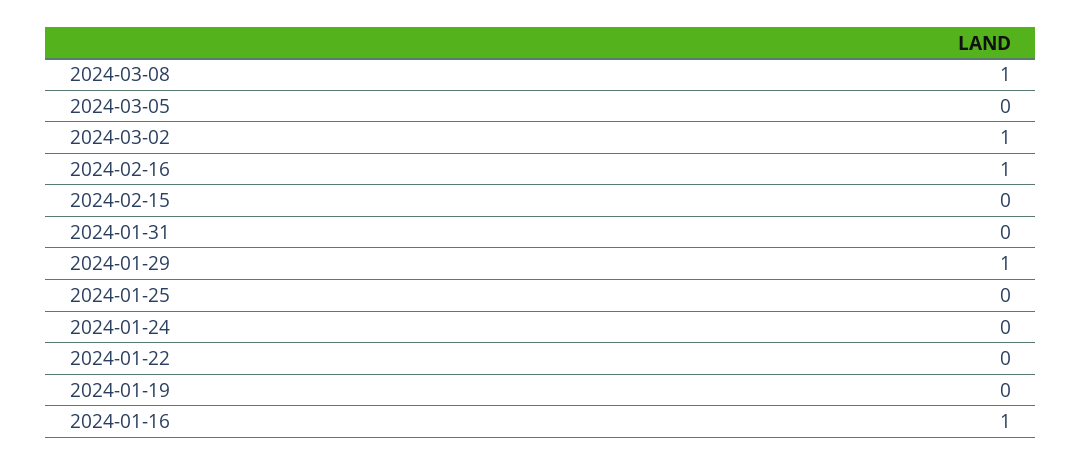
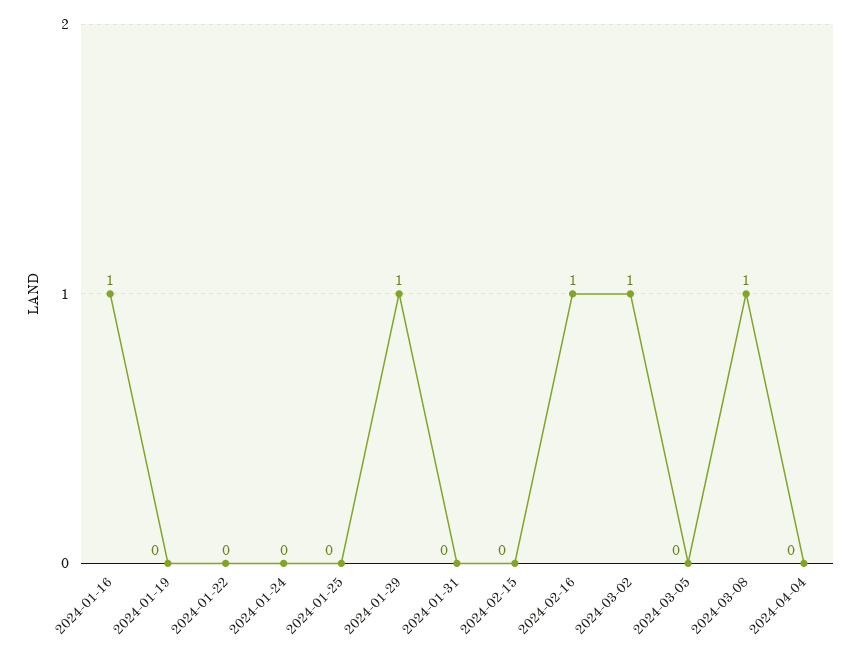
2024-04-04: none -> 0

